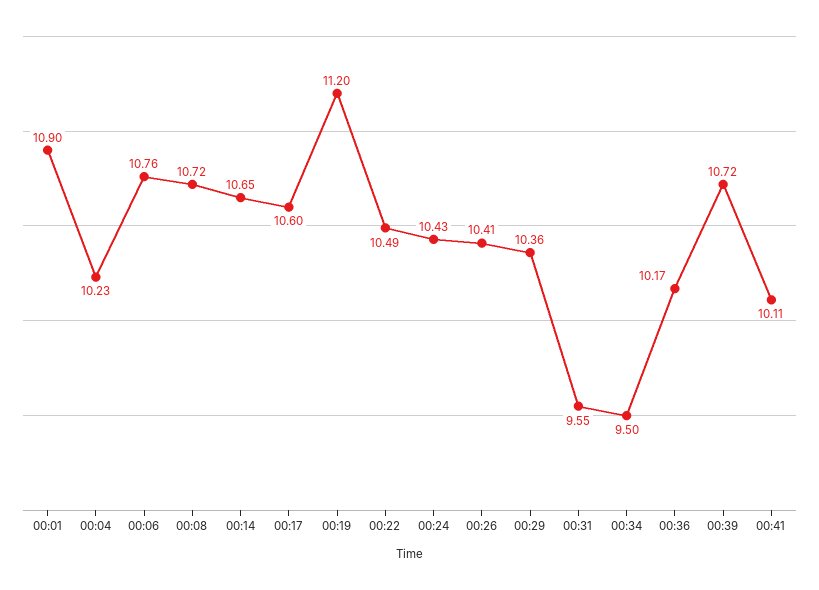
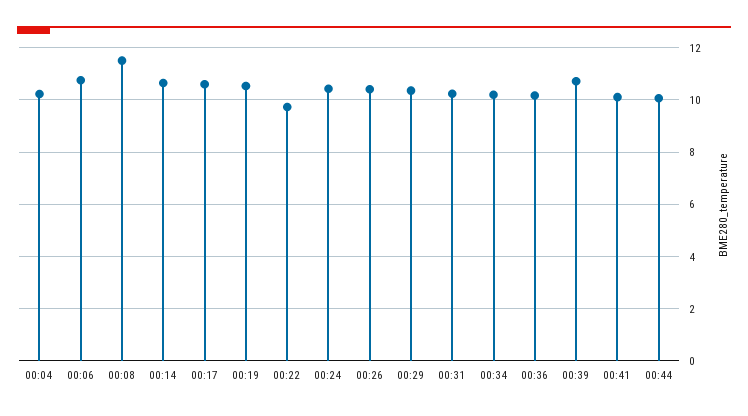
00:01: 10.9 -> none
00:08: 10.72 -> 11.5
00:19: 11.2 -> 10.5
00:22: 10.49 -> 9.75
00:31: 9.55 -> 10.25
00:34: 9.5 -> 10.25
00:44: none -> 10

